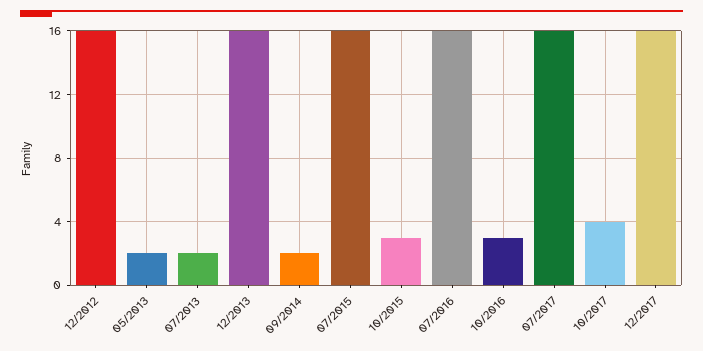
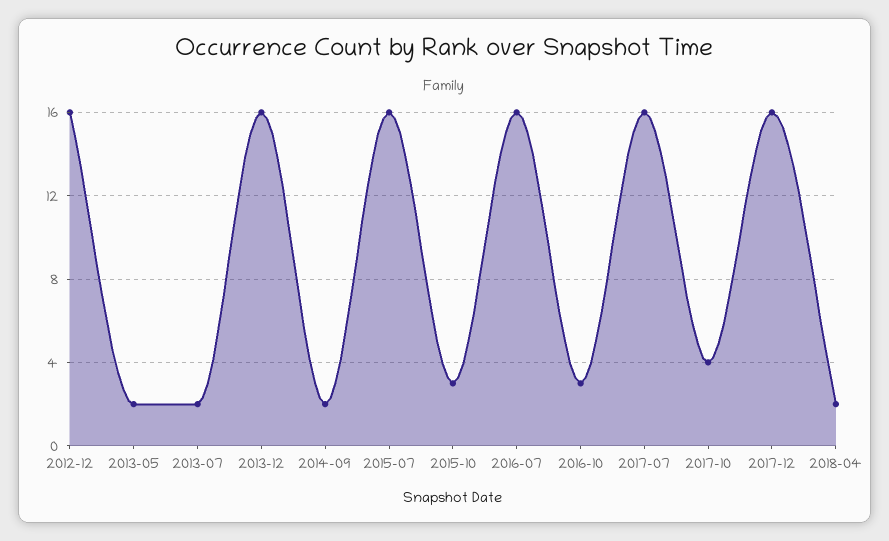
2018-04: none -> 2

